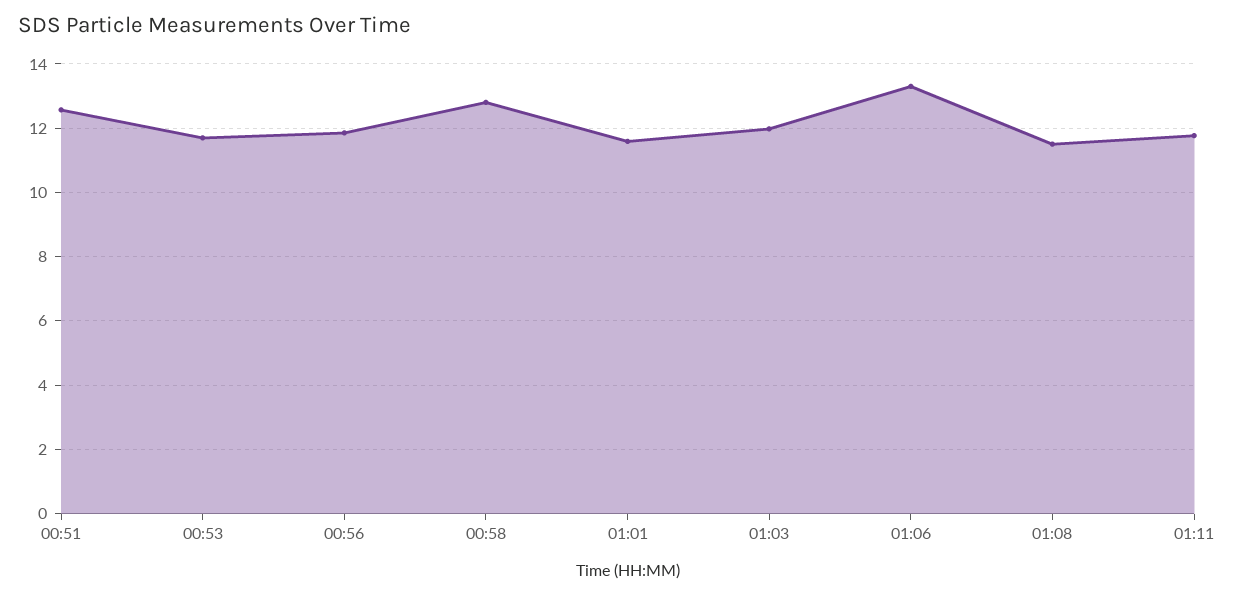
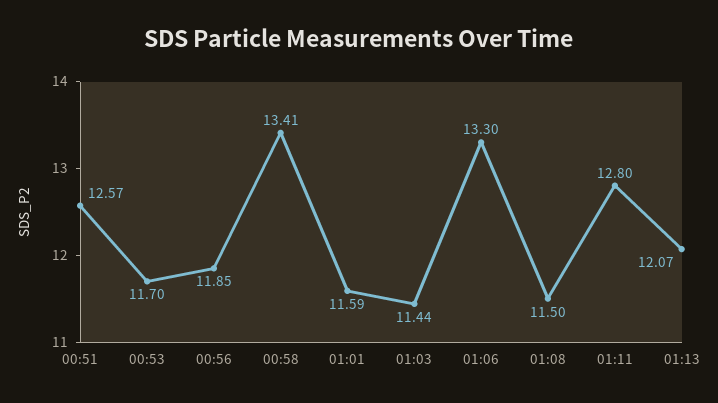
00:58: 12.8 -> 13.41
01:03: 12 -> 11.44
01:11: 11.8 -> 12.8
01:13: none -> 12.07

